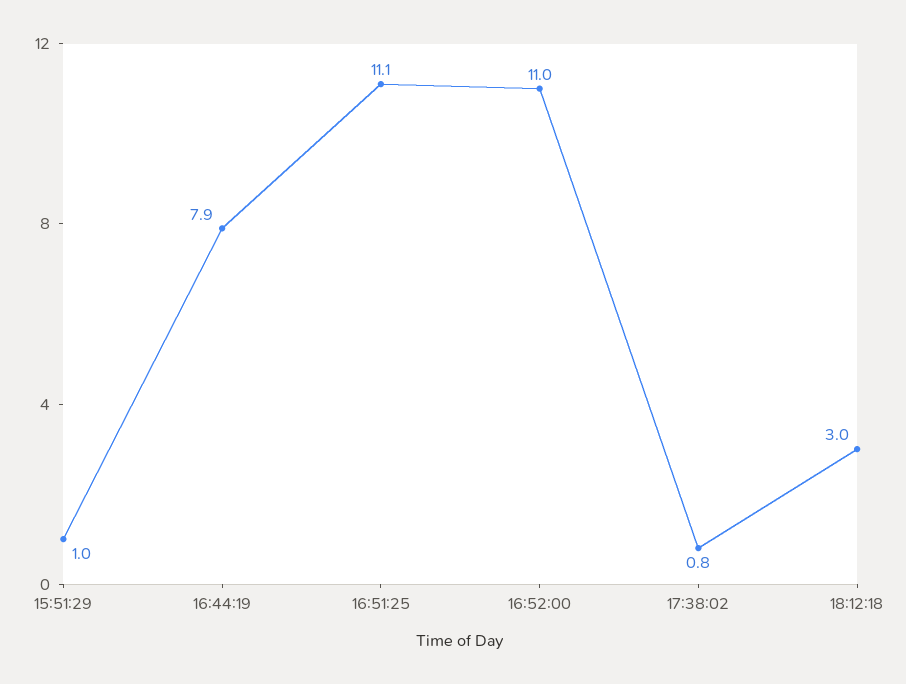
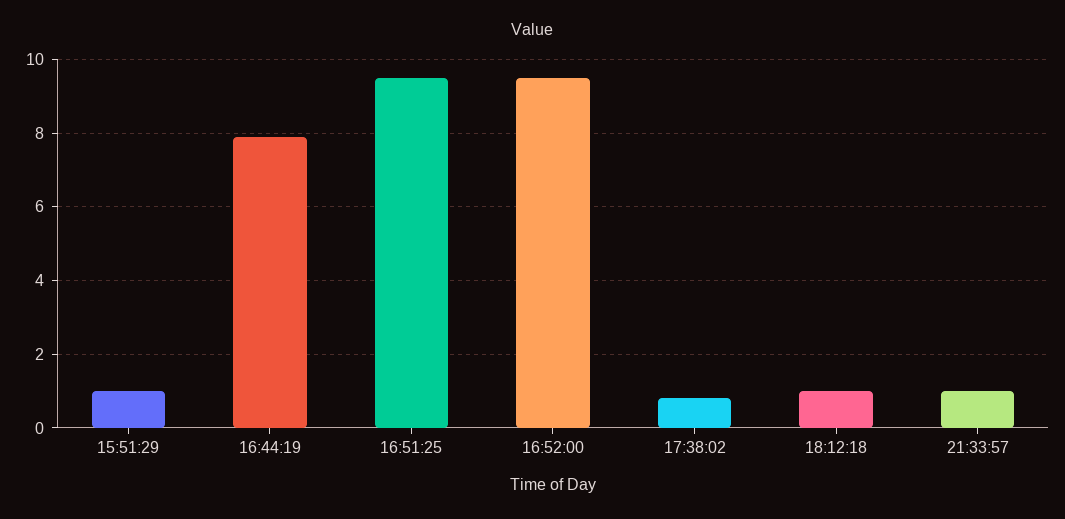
16:51:25: 11.1 -> 9.5
16:52:00: 11 -> 9.5
18:12:18: 3 -> 1
21:33:57: none -> 1

